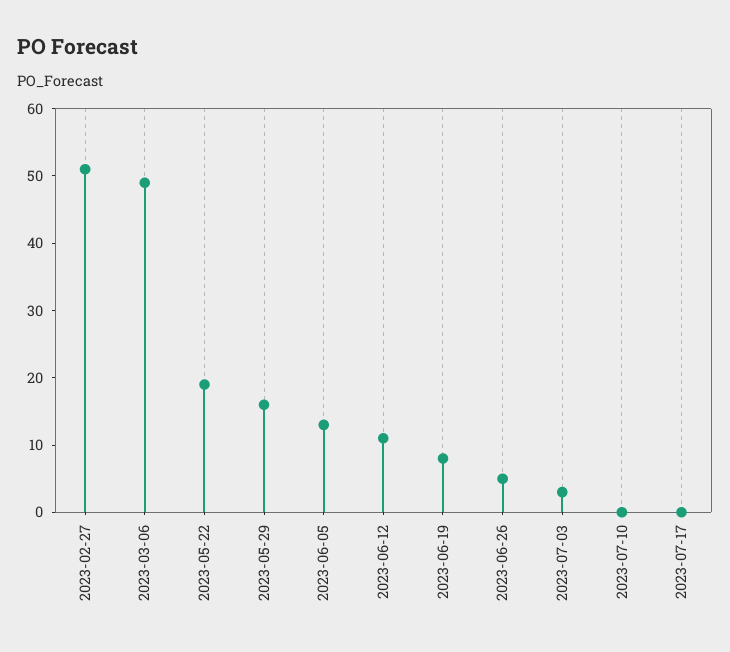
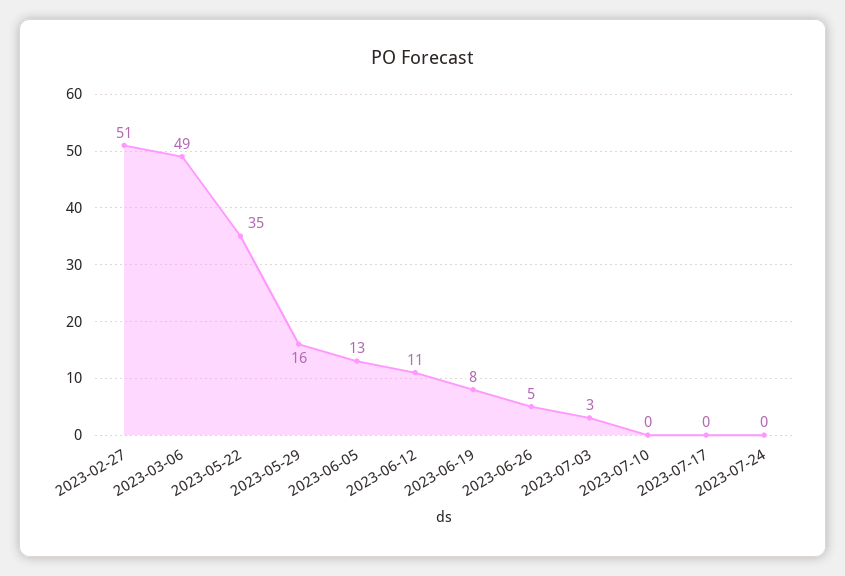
2023-05-22: 20 -> 35
2023-07-24: none -> 0

